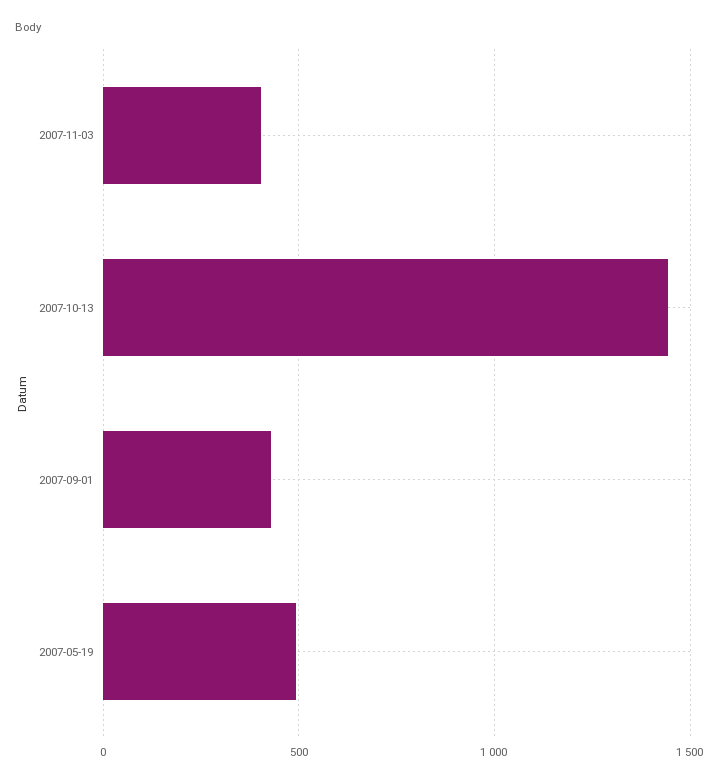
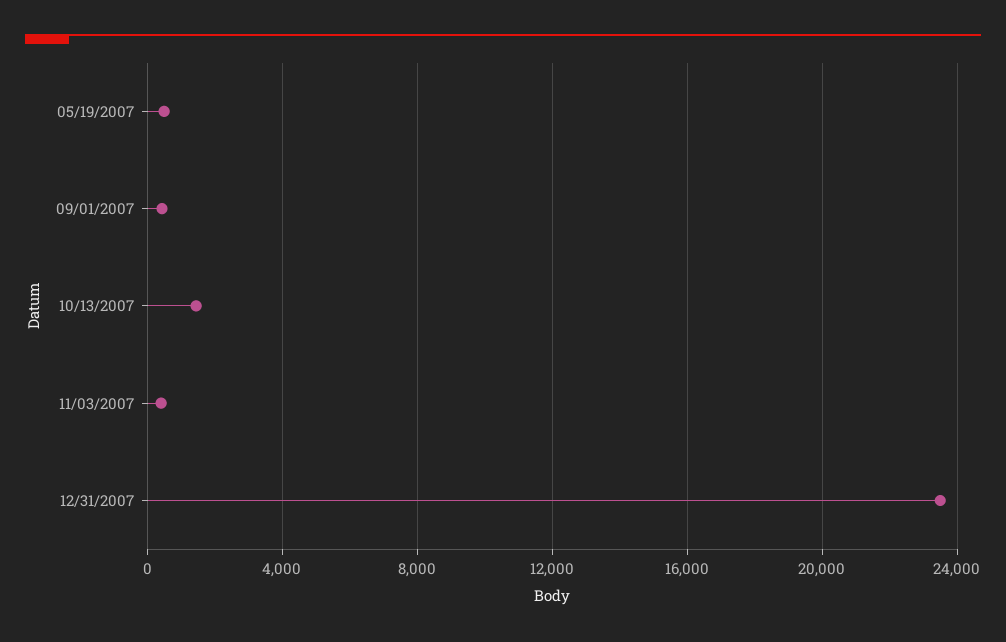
12/31/2007: none -> 23500

